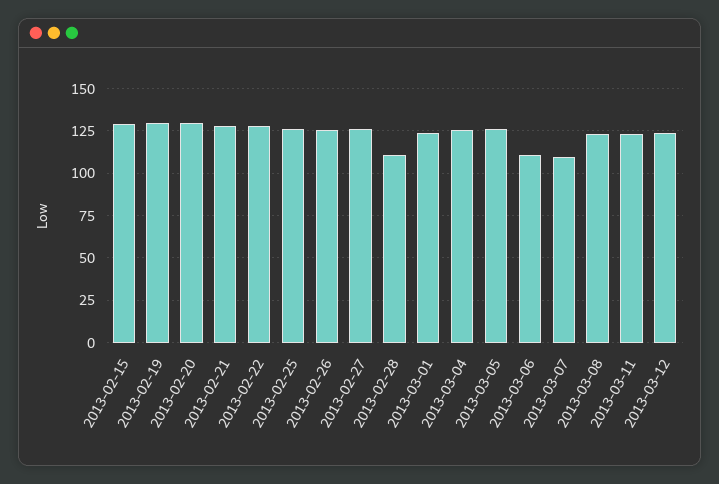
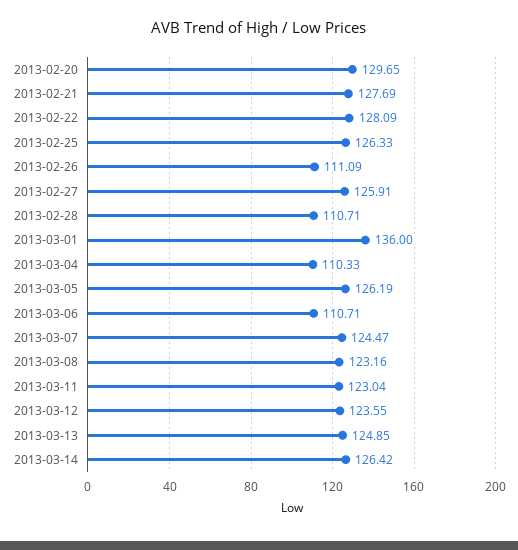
2013-02-15: 130 -> none
2013-02-19: 130 -> none
2013-02-26: 125 -> 111.09
2013-03-01: 125 -> 136
2013-03-04: 125 -> 110.33
2013-03-07: 110 -> 124.47
2013-03-13: none -> 124.85
2013-03-14: none -> 126.42

